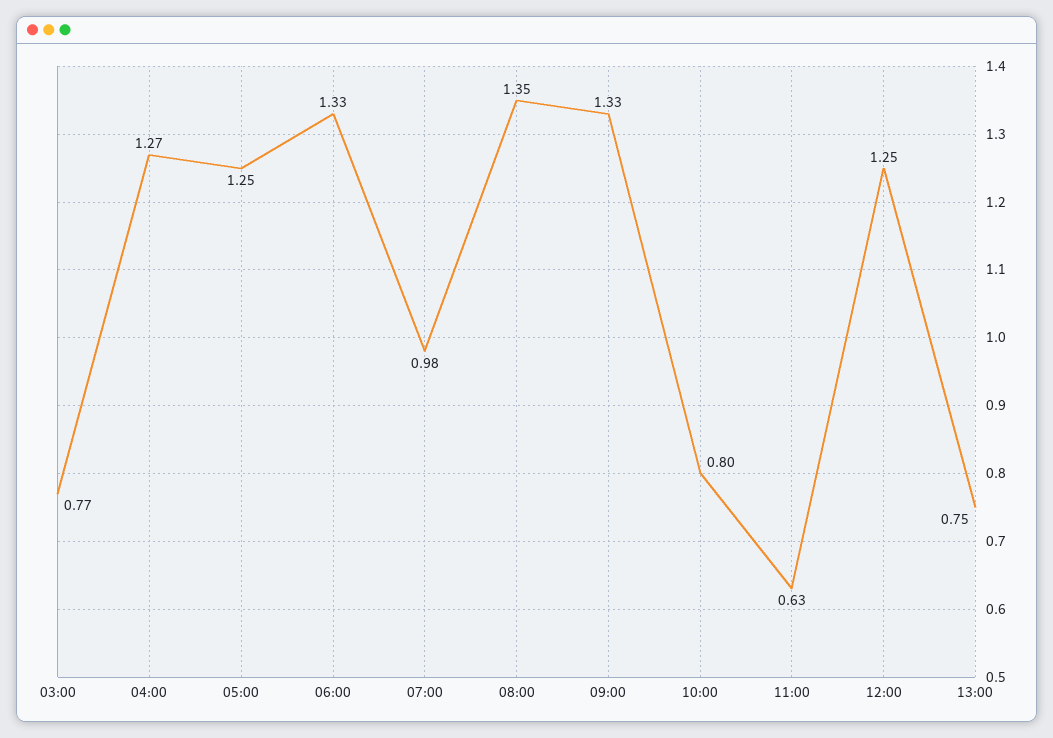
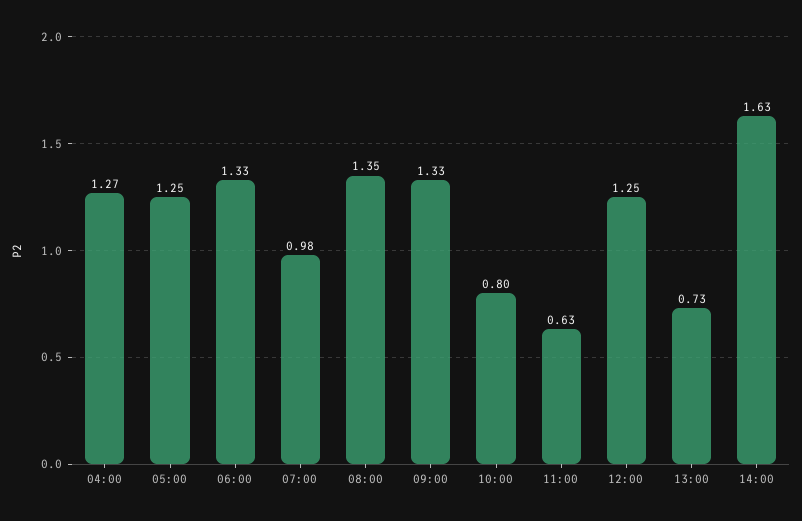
03:00: 0.77 -> none
13:00: 0.75 -> 0.73
14:00: none -> 1.63

